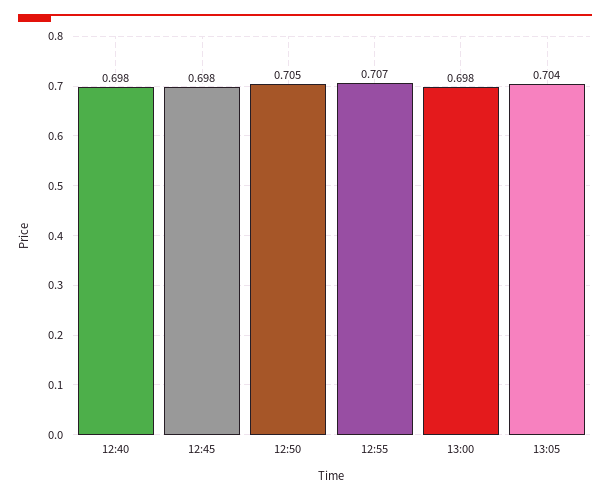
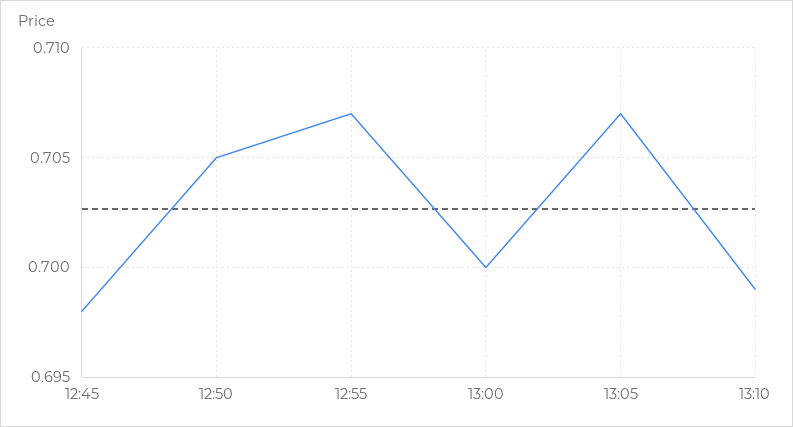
12:40: 0.698 -> none
13:00: 0.698 -> 0.7
13:05: 0.704 -> 0.707
13:10: none -> 0.699

